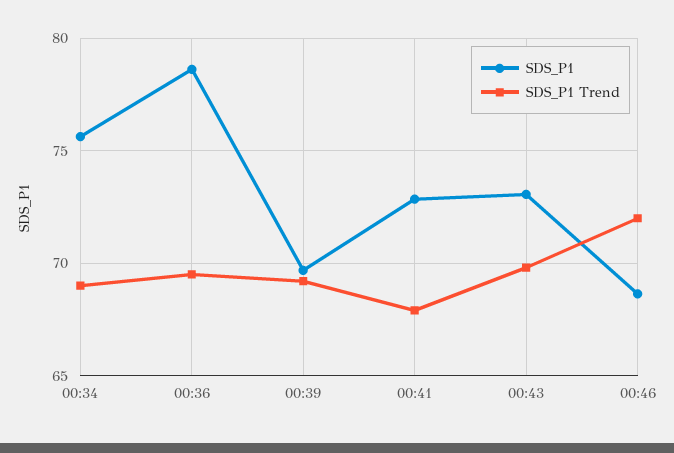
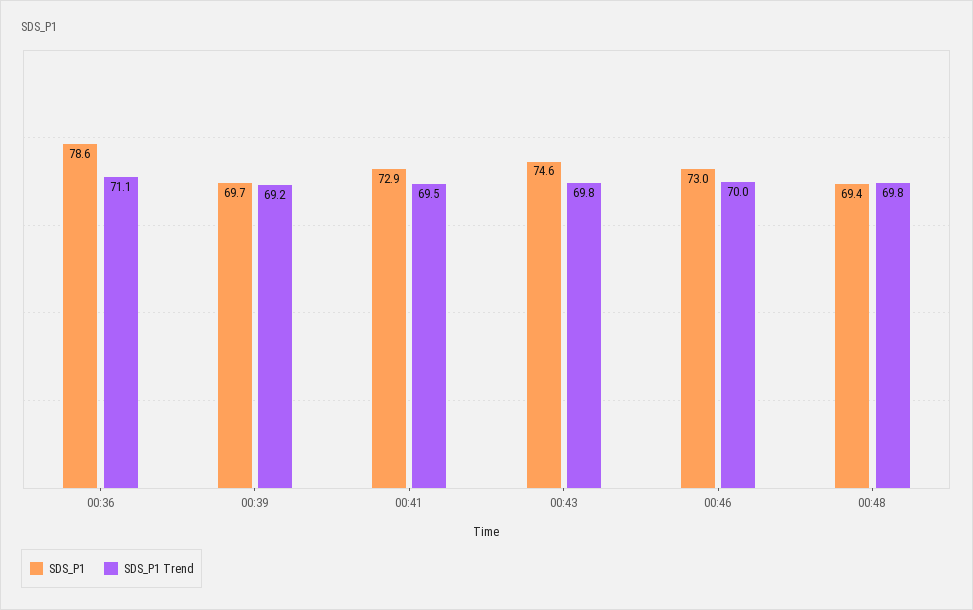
SDS_P1, 00:34: 75.5 -> none
SDS_P1 Trend, 00:34: 69 -> none
SDS_P1 Trend, 00:36: 69.5 -> 71.1
SDS_P1 Trend, 00:41: 68 -> 69.5
SDS_P1, 00:43: 73 -> 74.6
SDS_P1, 00:46: 68.5 -> 73
SDS_P1 Trend, 00:46: 72 -> 70
SDS_P1, 00:48: none -> 69.4
SDS_P1 Trend, 00:48: none -> 69.8

